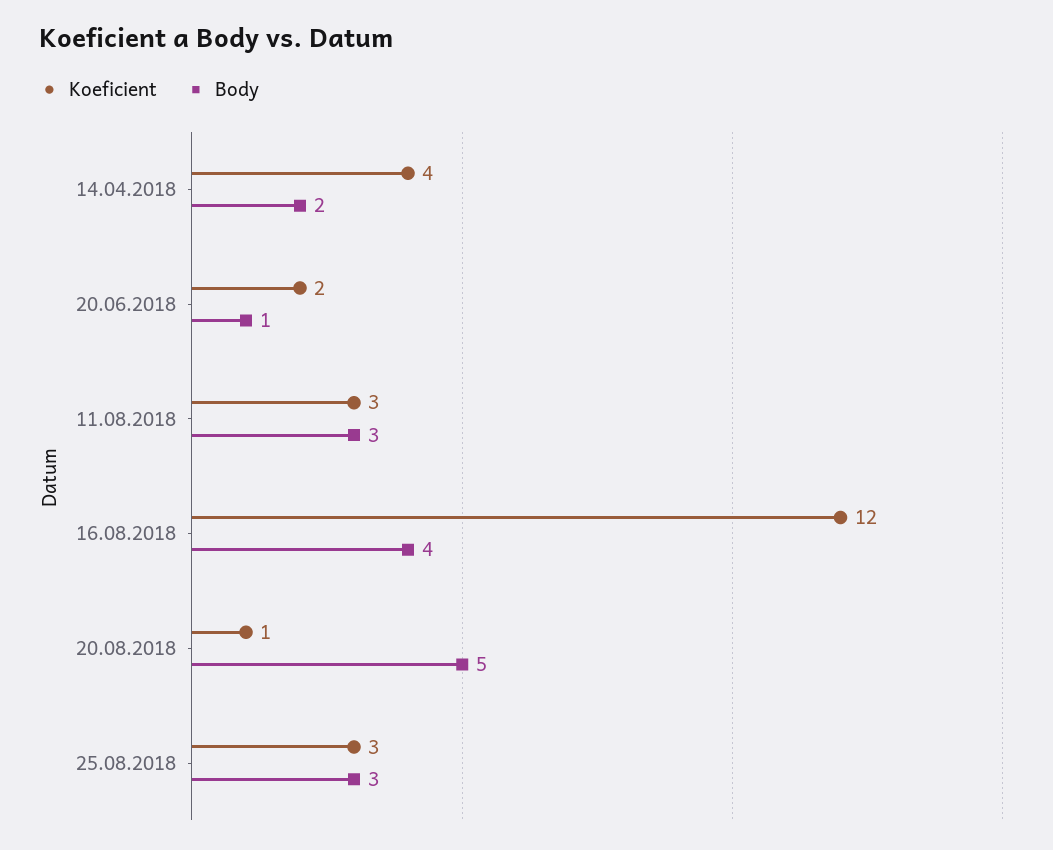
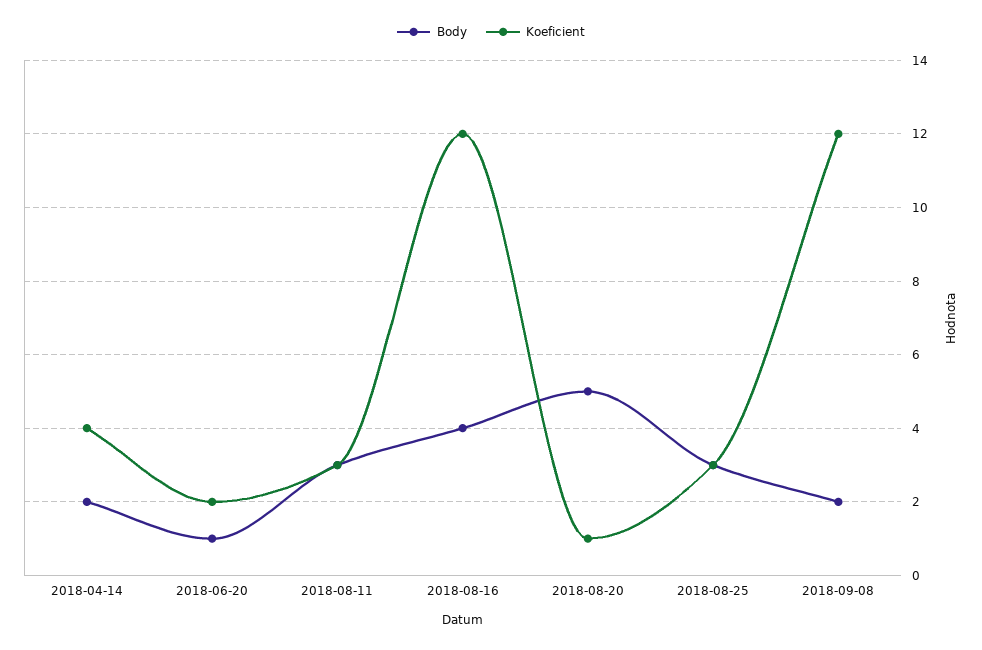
Body, 2018-09-08: none -> 2
Koeficient, 2018-09-08: none -> 12

